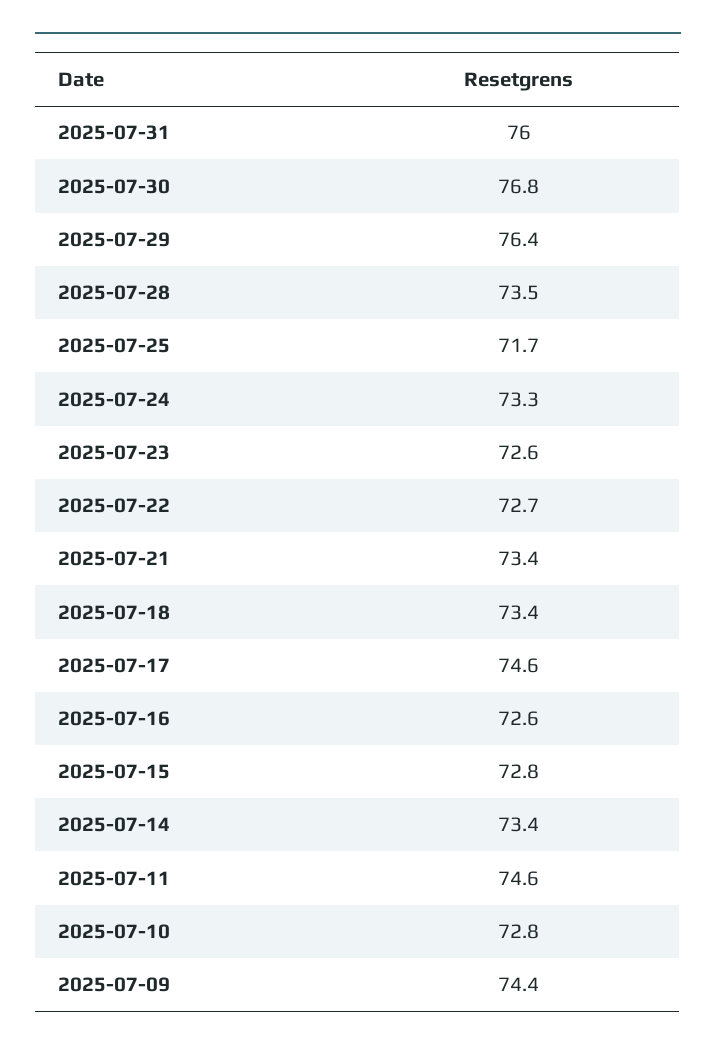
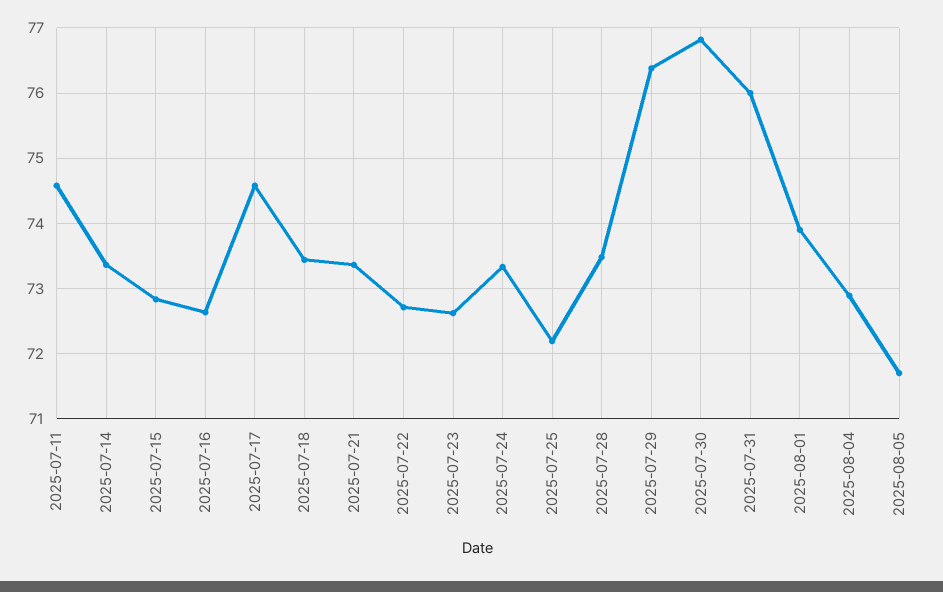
2025-07-25: 71.7 -> 72.2
2025-07-10: 72.8 -> none
2025-07-09: 74.4 -> none
2025-08-01: none -> 73.9
2025-08-04: none -> 72.9
2025-08-05: none -> 71.7

